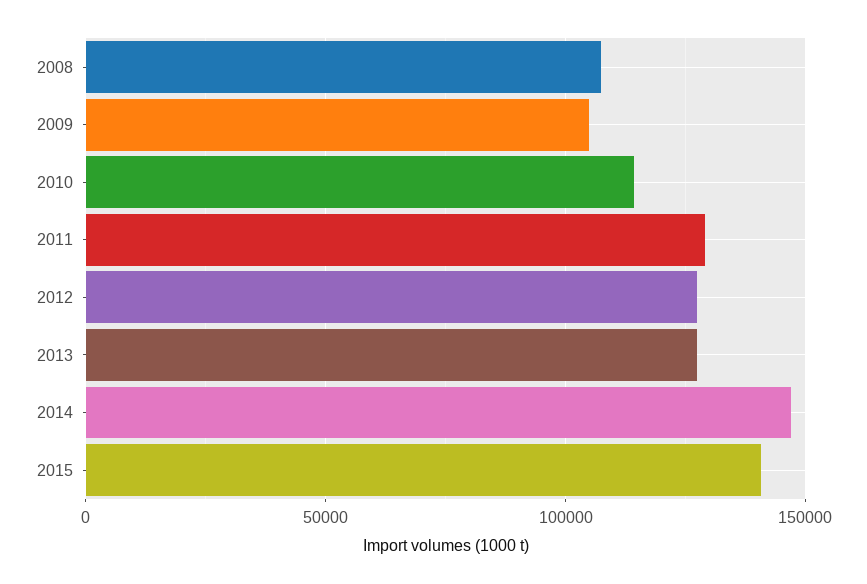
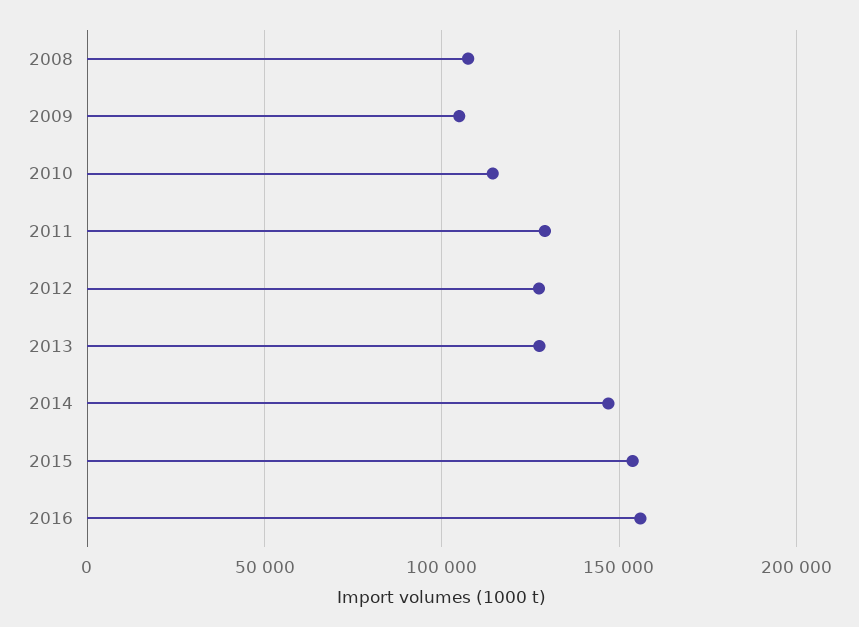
2015: 140000 -> 155000
2016: none -> 155000

